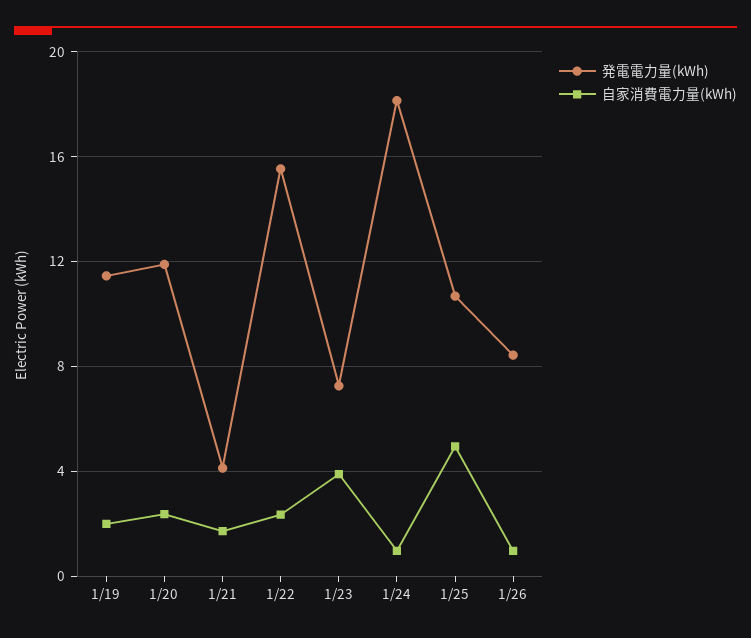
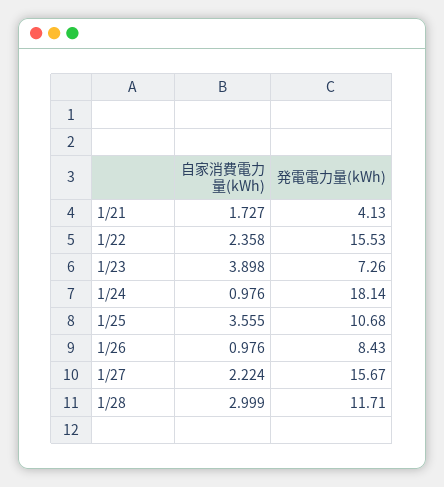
発電電力量(kWh), 1/19: 11.5 -> none
自家消費電力量(kWh), 1/19: 2 -> none
発電電力量(kWh), 1/20: 12 -> none
自家消費電力量(kWh), 1/20: 2.5 -> none
自家消費電力量(kWh), 1/25: 5 -> 3.555
自家消費電力量(kWh), 1/27: none -> 2.224
発電電力量(kWh), 1/27: none -> 15.67
自家消費電力量(kWh), 1/28: none -> 2.999
発電電力量(kWh), 1/28: none -> 11.71

